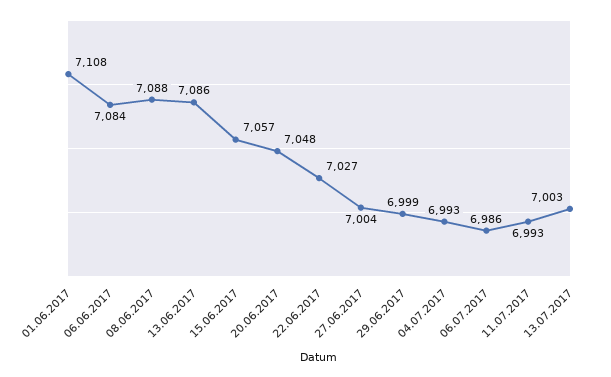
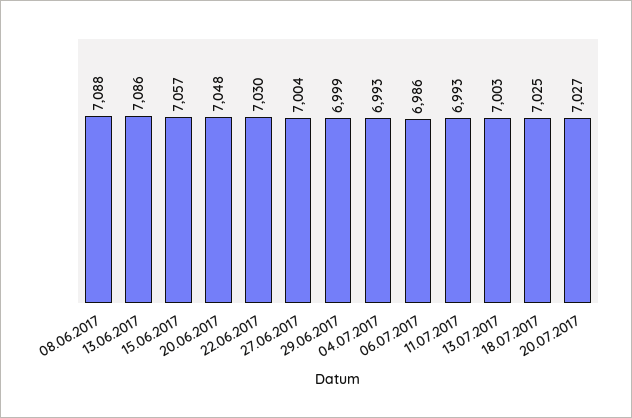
01.06.2017: 7108 -> none
06.06.2017: 7084 -> none
22.06.2017: 7027 -> 7030
18.07.2017: none -> 7025
20.07.2017: none -> 7027

